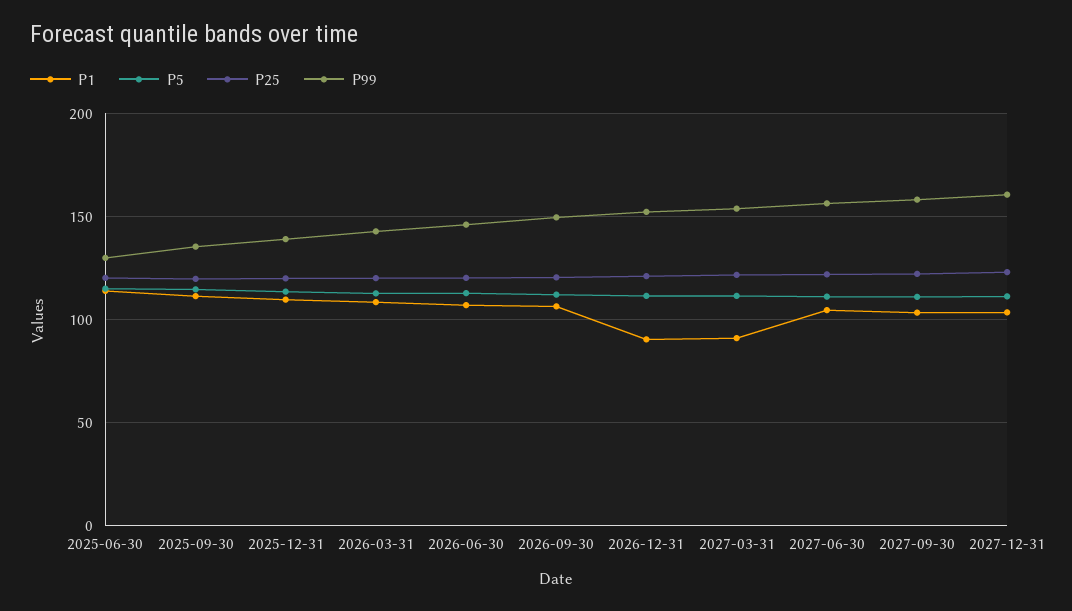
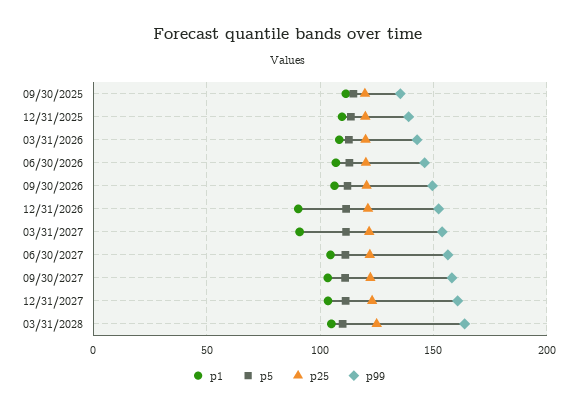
P1, 2025-06-30: 115 -> none
P5, 2025-06-30: 115 -> none
P25, 2025-06-30: 120 -> none
P99, 2025-06-30: 130 -> none
P1, 03/31/2028: none -> 105
P5, 03/31/2028: none -> 110
P25, 03/31/2028: none -> 125
P99, 03/31/2028: none -> 165

